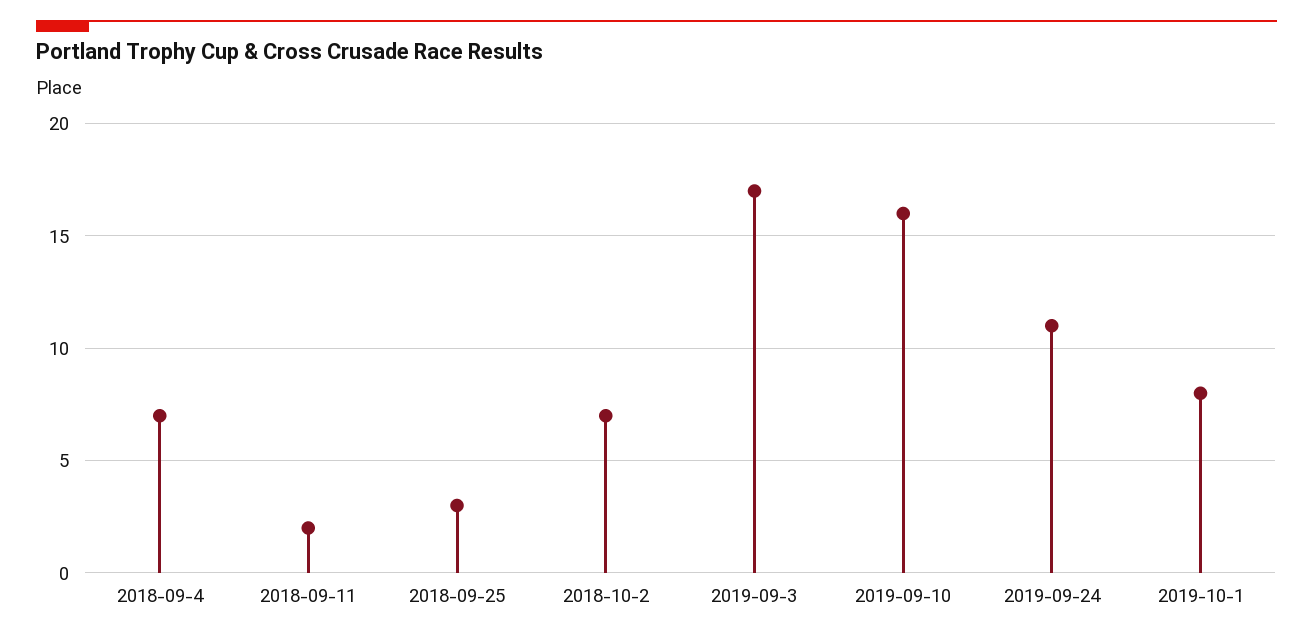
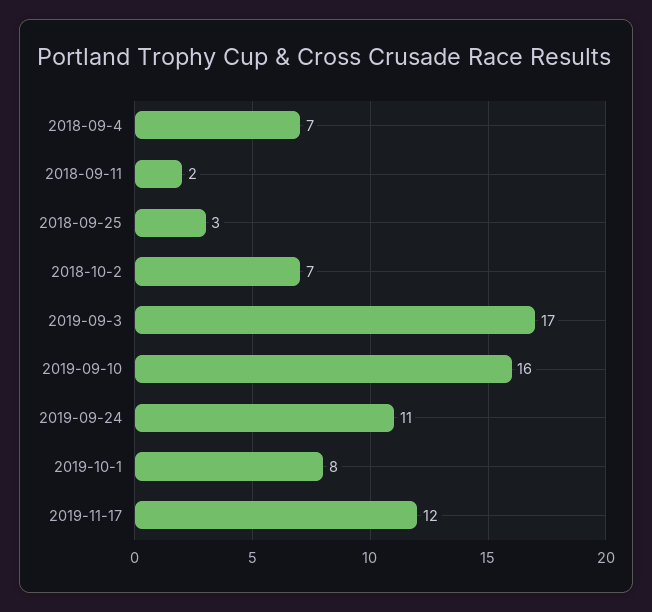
2019-11-17: none -> 12

